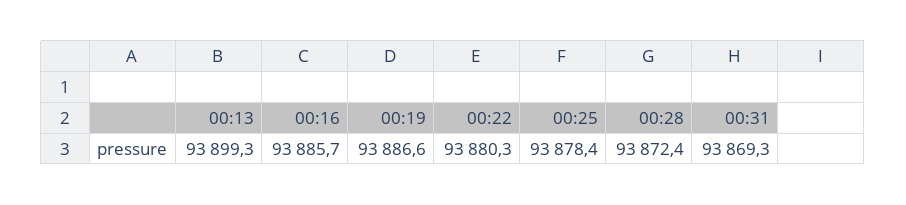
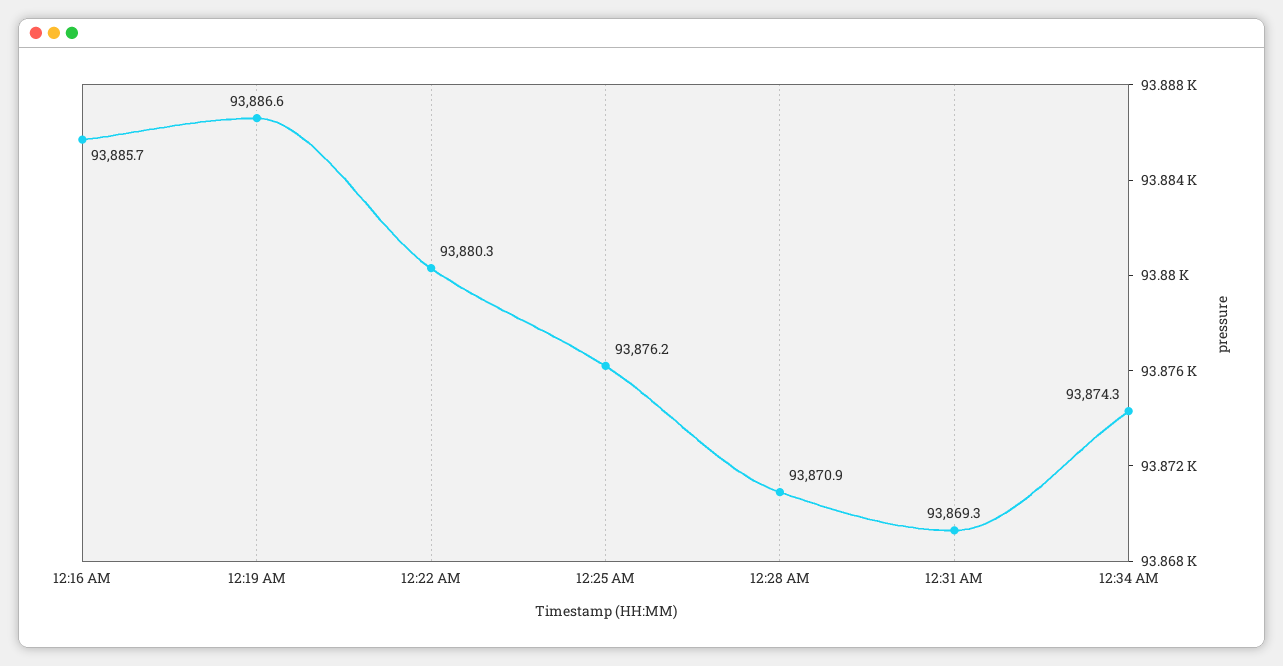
00:13: 93899.3 -> none
00:25: 93878.4 -> 93876.2
00:28: 93872.4 -> 93870.9
12:34 AM: none -> 93874.3

